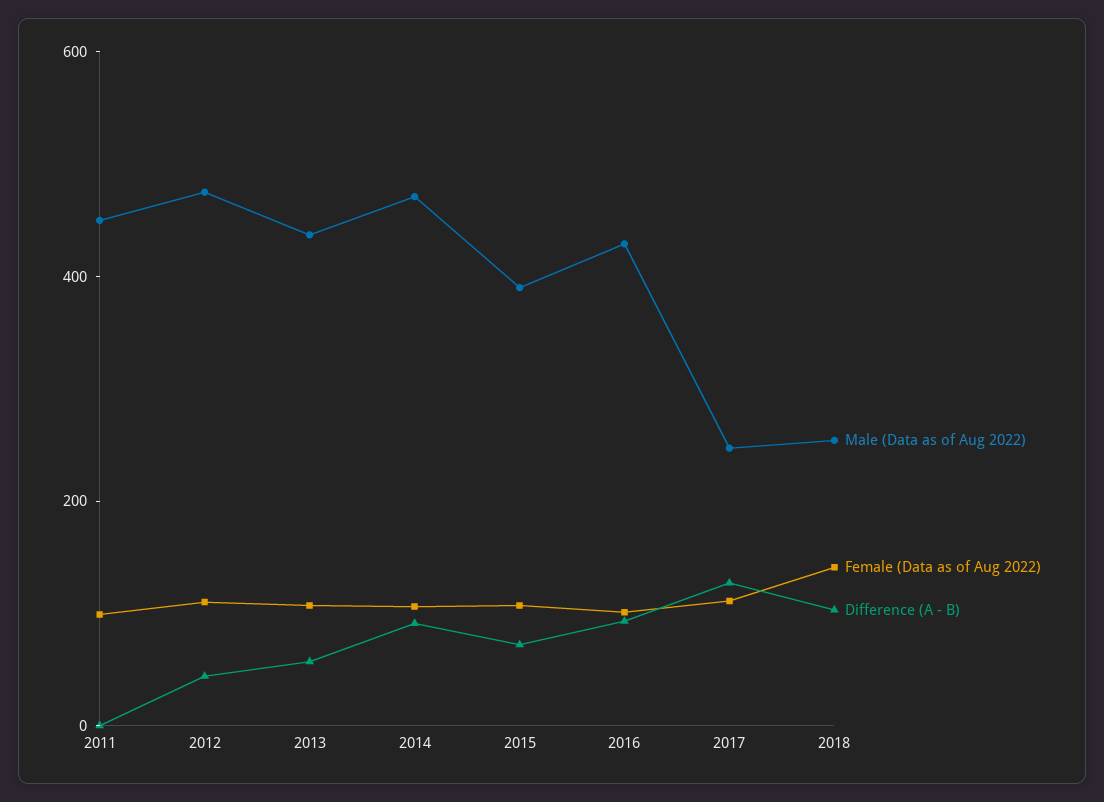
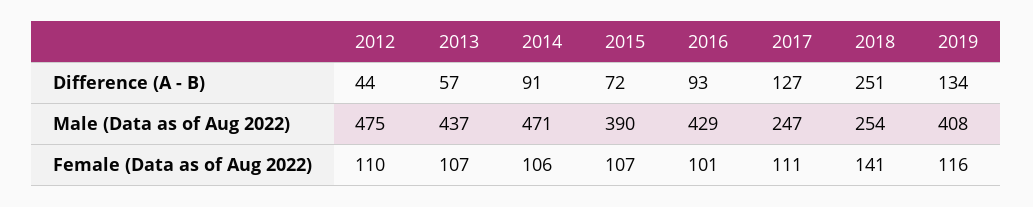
Male (Data as of Aug 2022), 2011: 450 -> none
Female (Data as of Aug 2022), 2011: 100 -> none
Difference (A - B), 2011: 0 -> none
Difference (A - B), 2018: 100 -> 251
Difference (A - B), 2019: none -> 134
Male (Data as of Aug 2022), 2019: none -> 408
Female (Data as of Aug 2022), 2019: none -> 116

